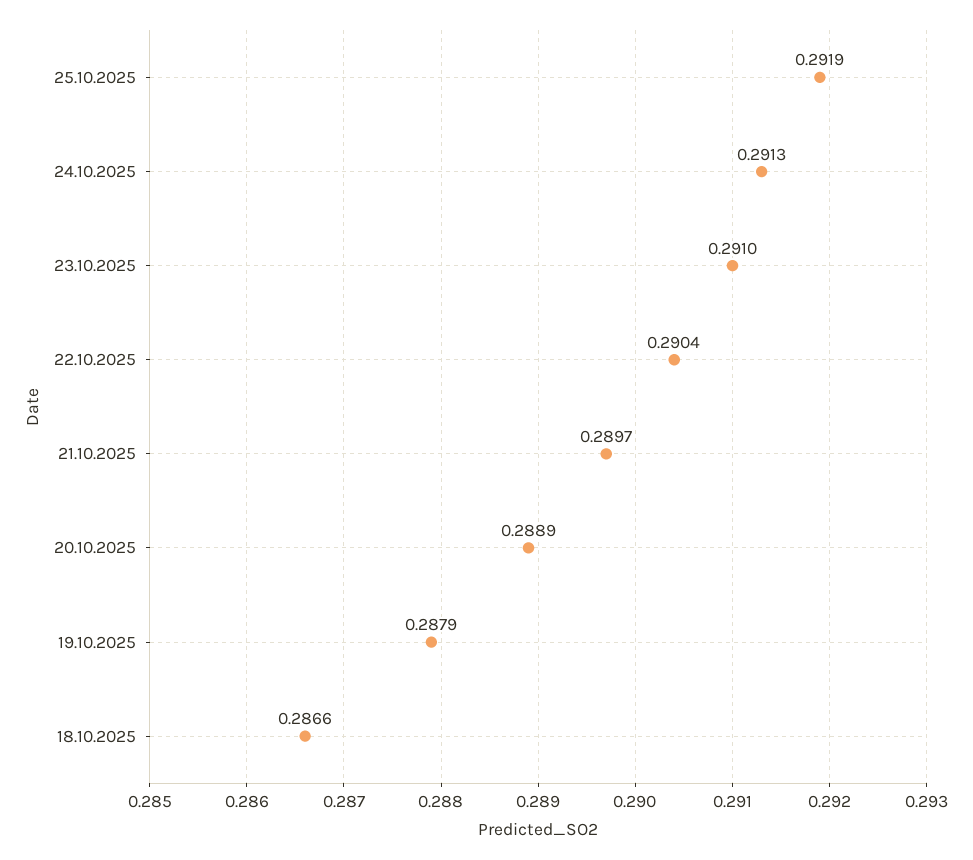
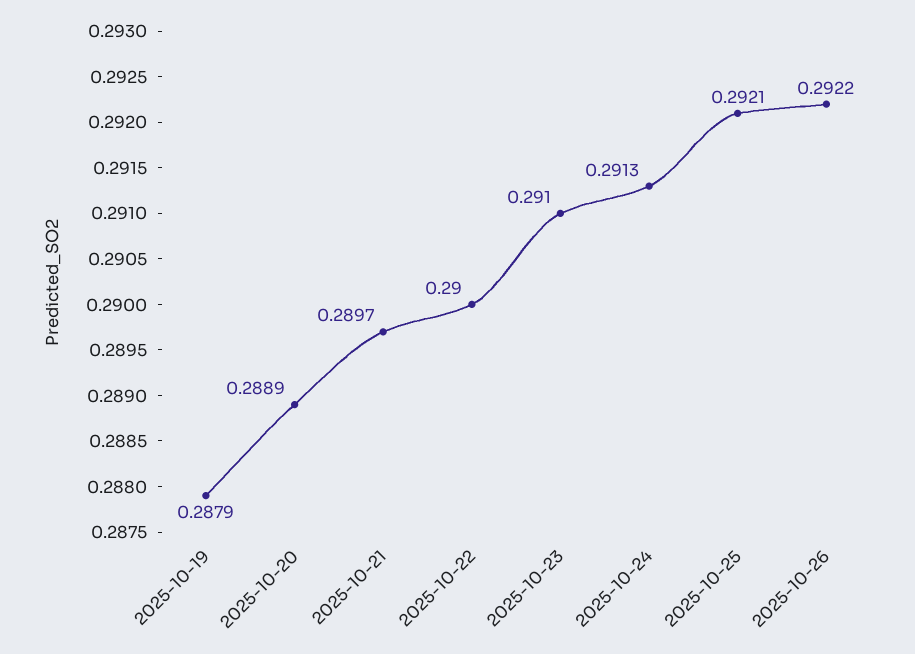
25.10.2025: 0.2919 -> 0.2921
22.10.2025: 0.2904 -> 0.29
18.10.2025: 0.2866 -> none
2025-10-26: none -> 0.2922

